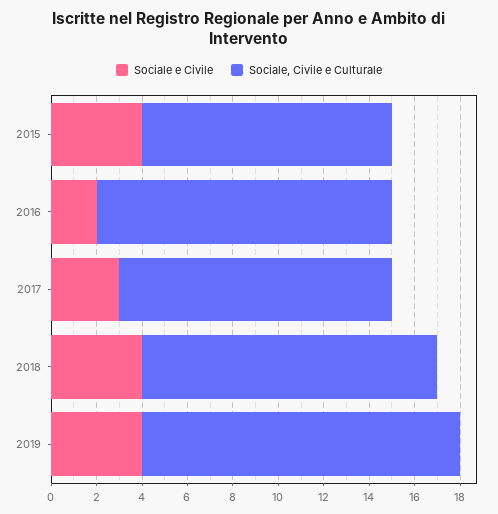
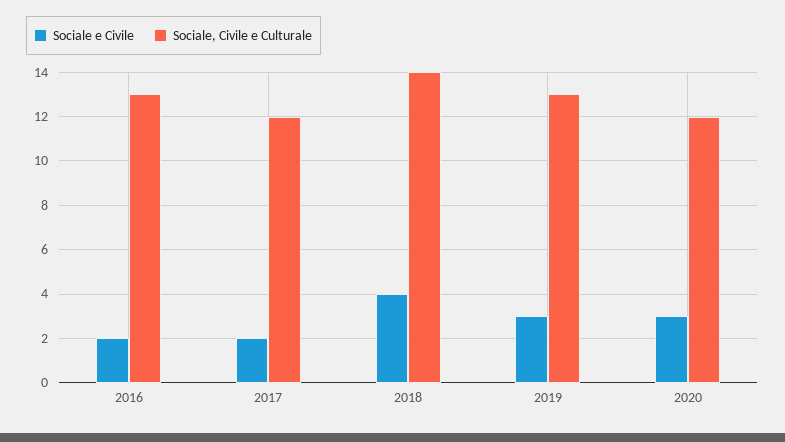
Sociale e Civile, 2015: 4 -> none
Sociale, Civile e Culturale, 2015: 11 -> none
Sociale e Civile, 2017: 3 -> 2
Sociale, Civile e Culturale, 2018: 13 -> 14
Sociale e Civile, 2019: 4 -> 3
Sociale, Civile e Culturale, 2019: 14 -> 13
Sociale e Civile, 2020: none -> 3
Sociale, Civile e Culturale, 2020: none -> 12

